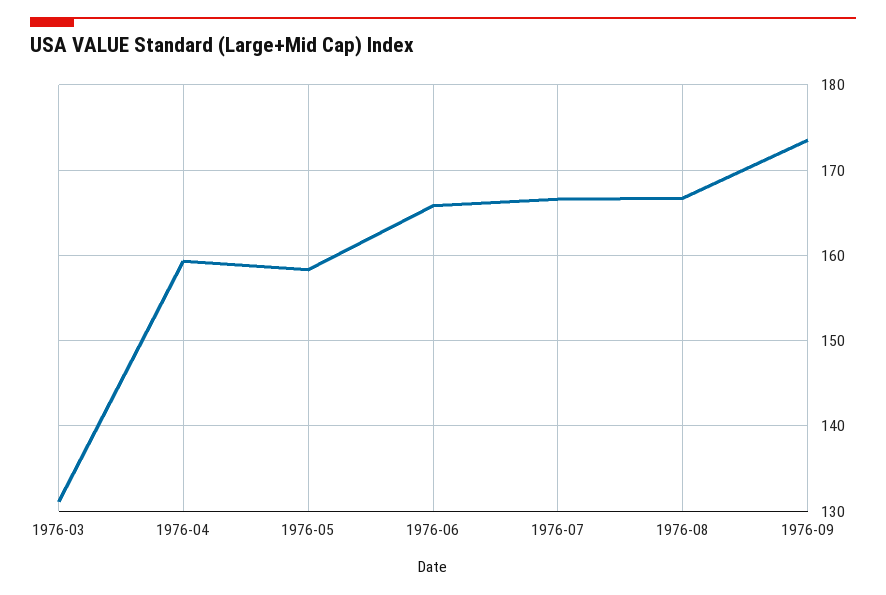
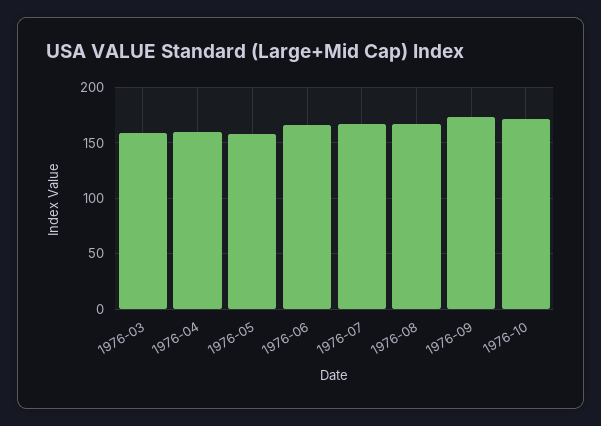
1976-03: 131 -> 160
1976-10: none -> 170

